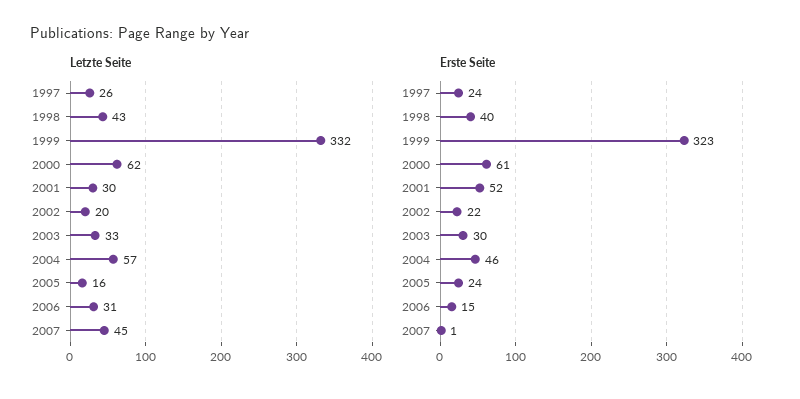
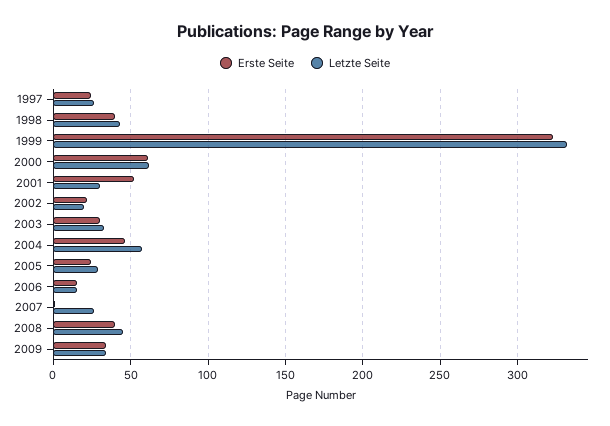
Letzte Seite, 2005: 16 -> 30
Letzte Seite, 2006: 31 -> 15
Letzte Seite, 2007: 45 -> 25
Erste Seite, 2008: none -> 40
Letzte Seite, 2008: none -> 45
Erste Seite, 2009: none -> 35
Letzte Seite, 2009: none -> 35

